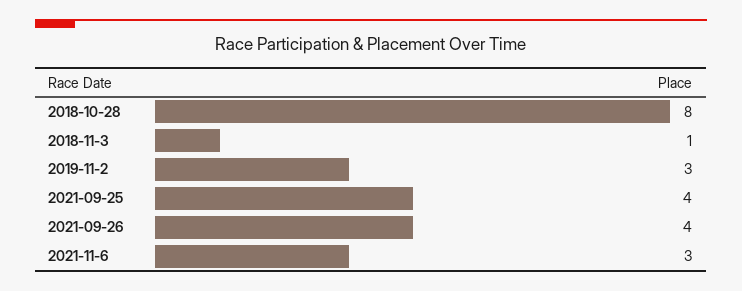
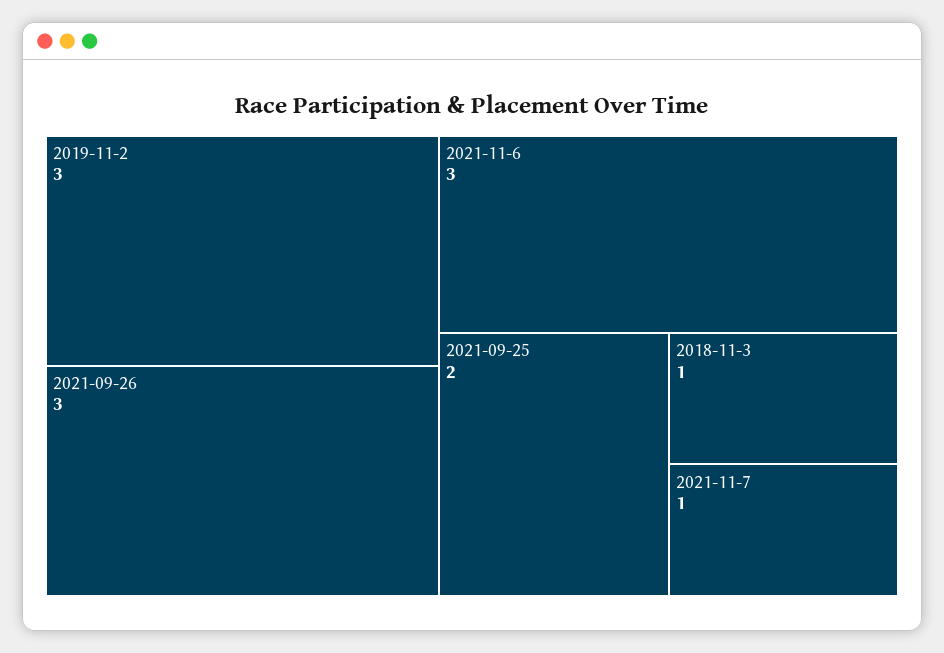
2018-10-28: 8 -> none
2021-09-25: 4 -> 2
2021-09-26: 4 -> 3
2021-11-7: none -> 1

